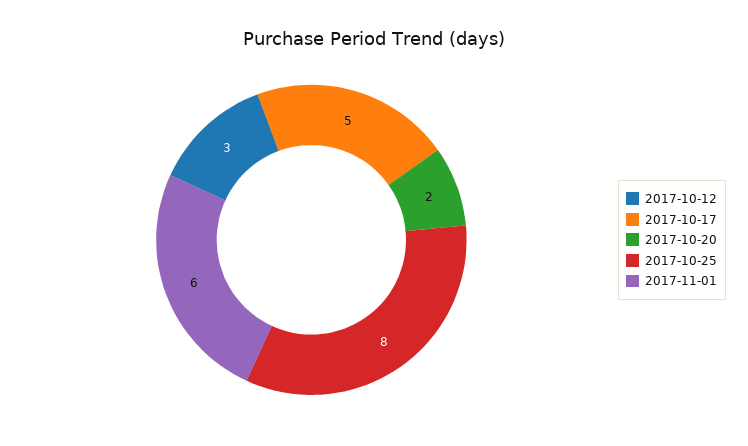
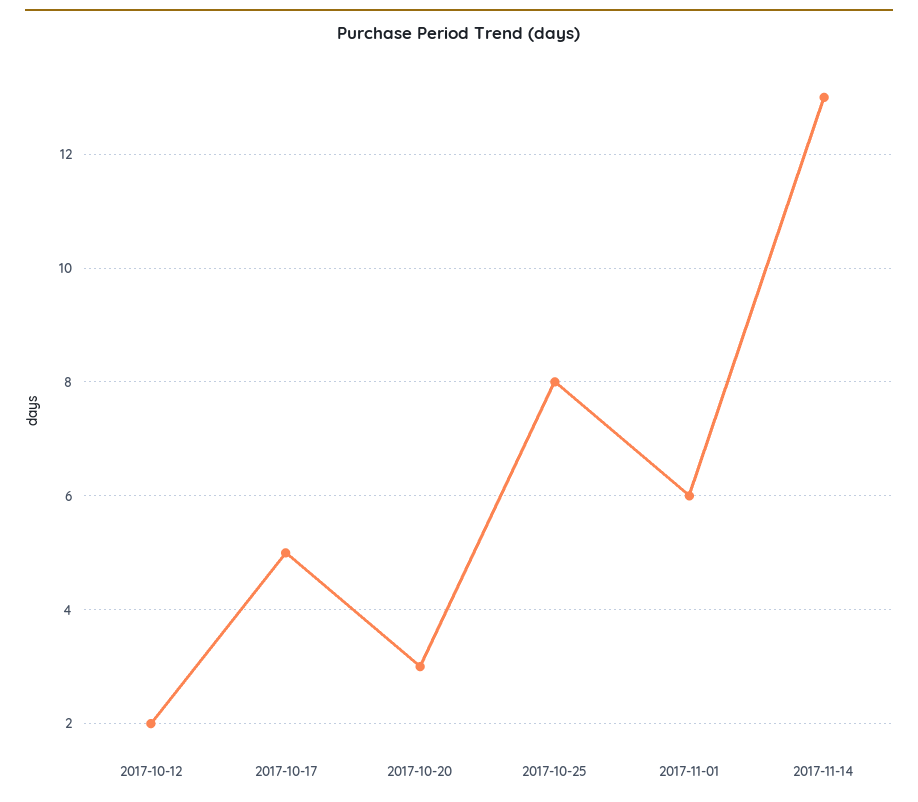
2017-10-12: 3 -> 2
2017-10-20: 2 -> 3
2017-11-14: none -> 13

